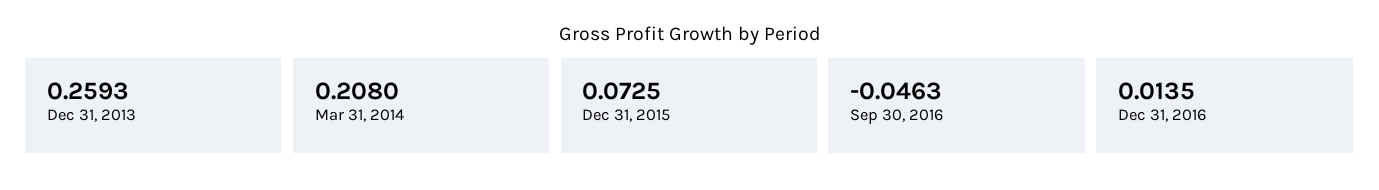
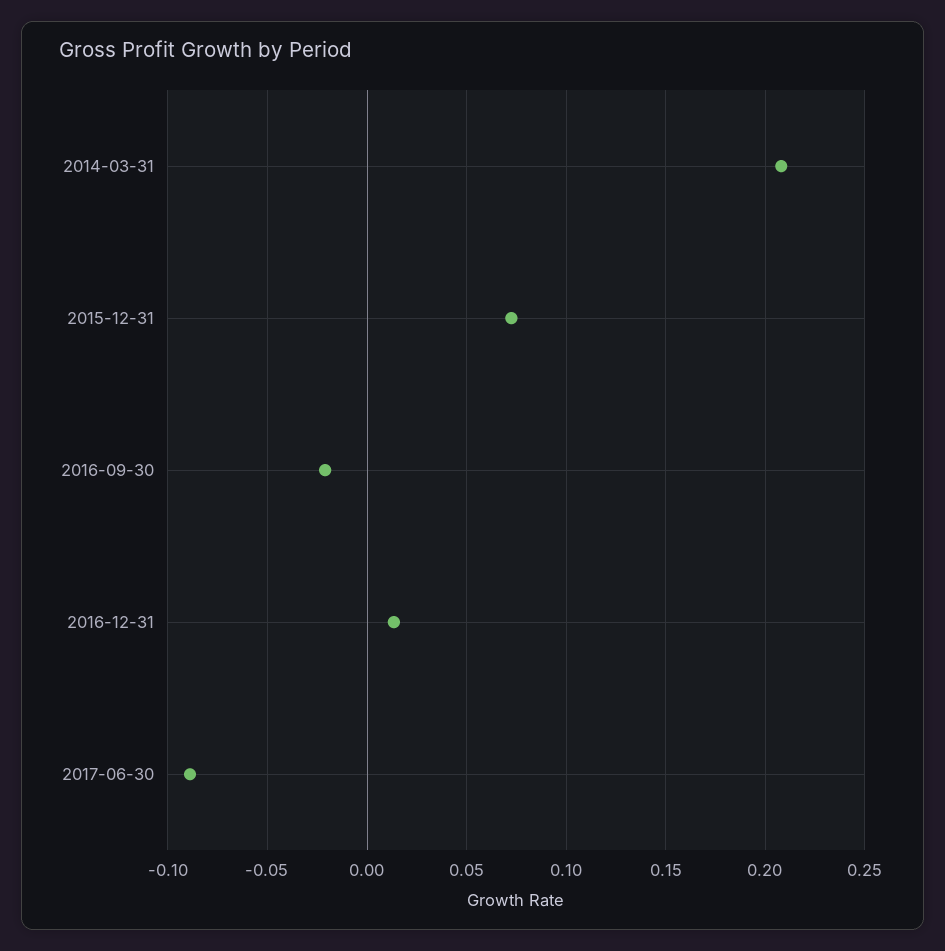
Dec 31, 2013: 0.2593 -> none
Sep 30, 2016: -0.0463 -> -0.02
2017-06-30: none -> -0.09

